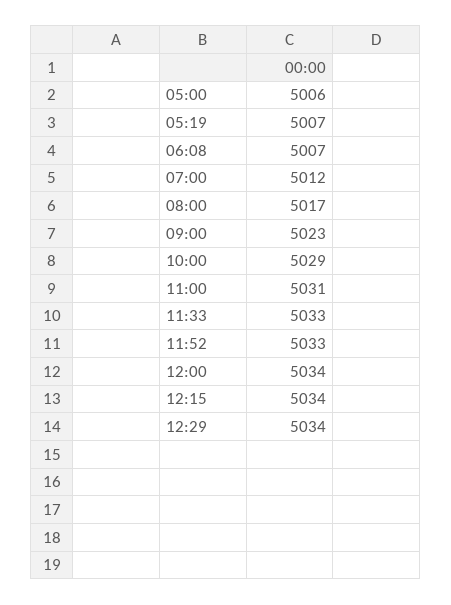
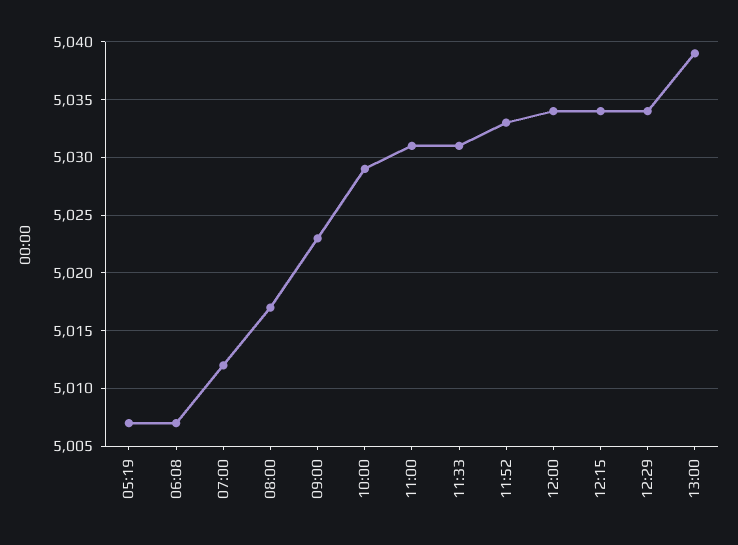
05:00: 5006 -> none
11:33: 5033 -> 5031
13:00: none -> 5039

